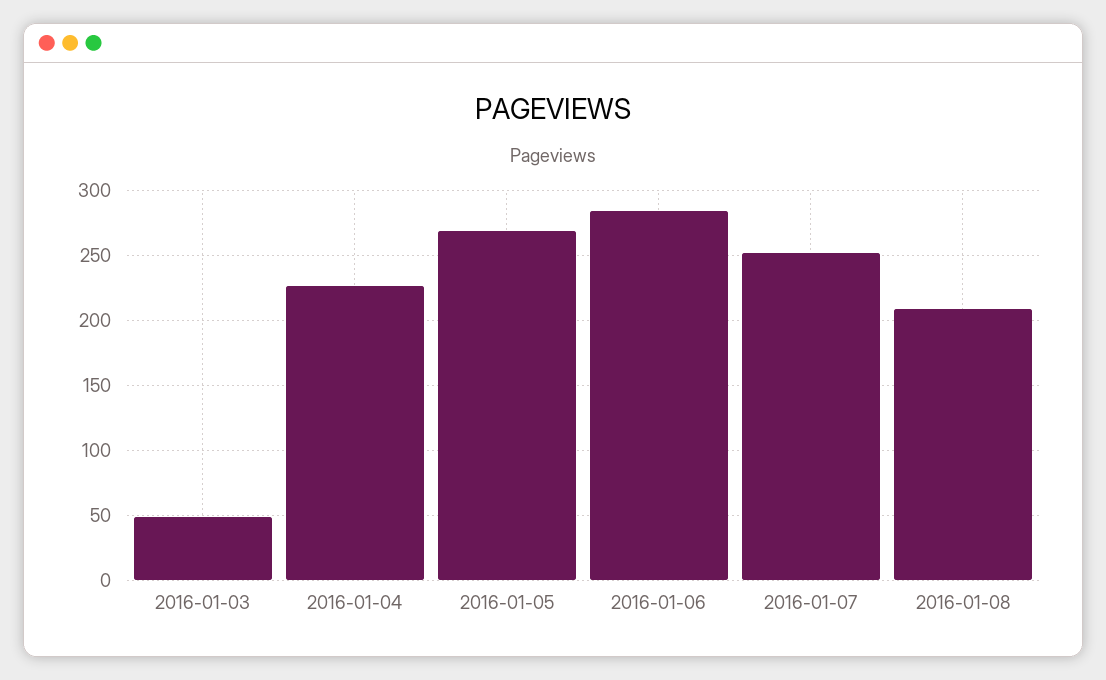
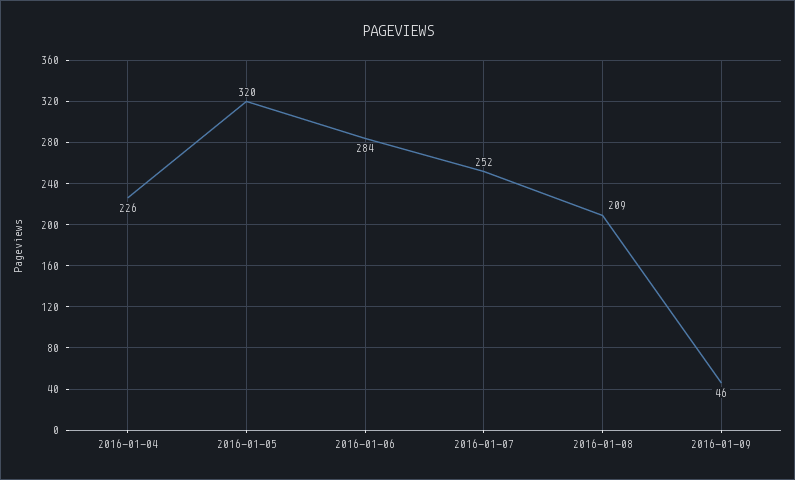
2016-01-03: 50 -> none
2016-01-05: 270 -> 320
2016-01-09: none -> 46

